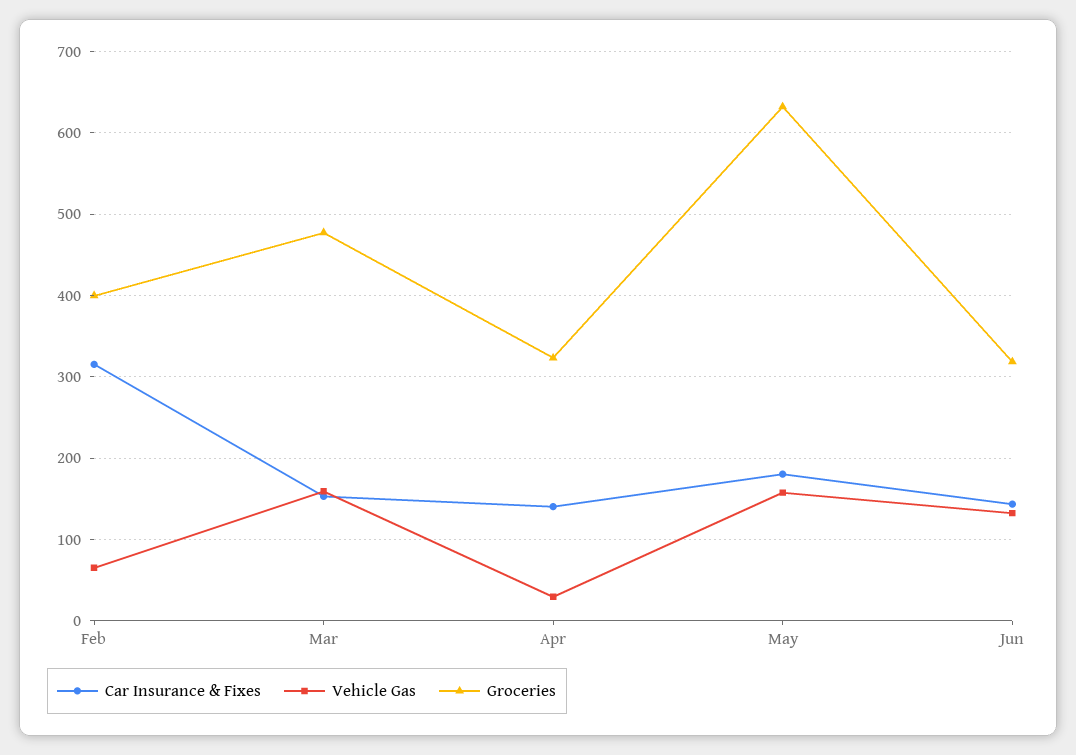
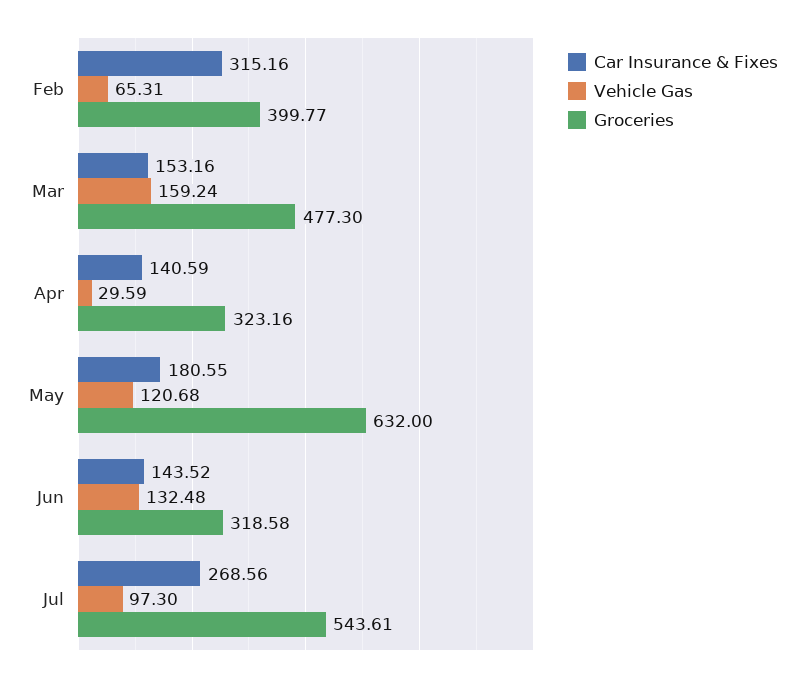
Vehicle Gas, May: 160 -> 120.68
Car Insurance & Fixes, Jul: none -> 268.56
Vehicle Gas, Jul: none -> 97.3
Groceries, Jul: none -> 543.61

